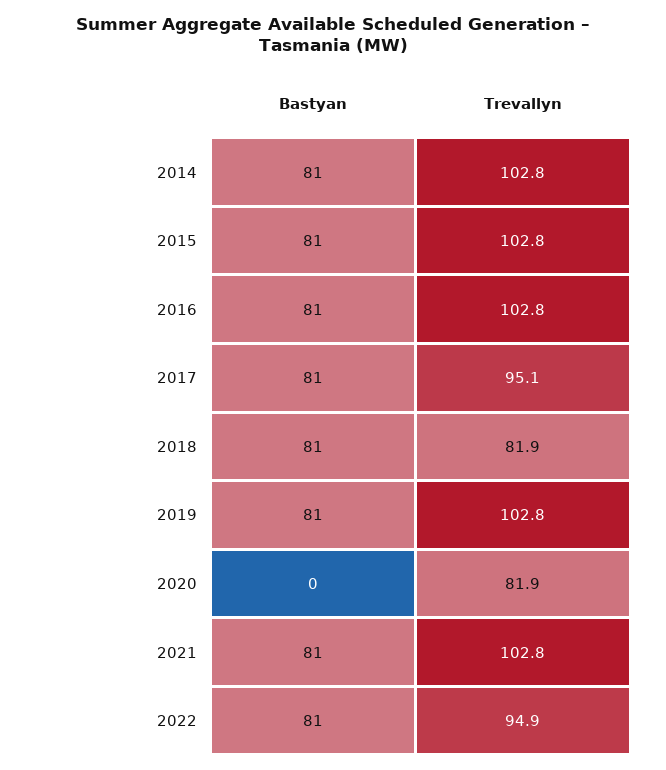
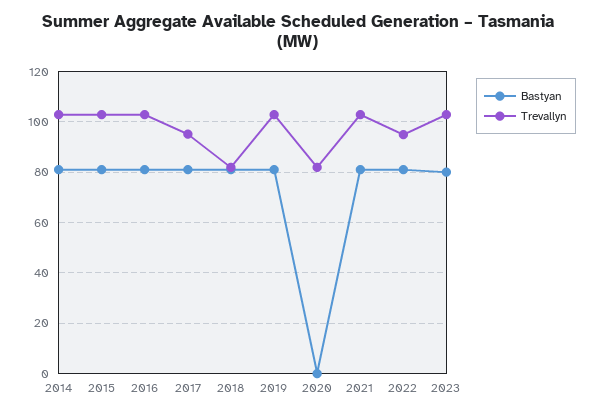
Bastyan, 2023: none -> 80
Trevallyn, 2023: none -> 102.5

